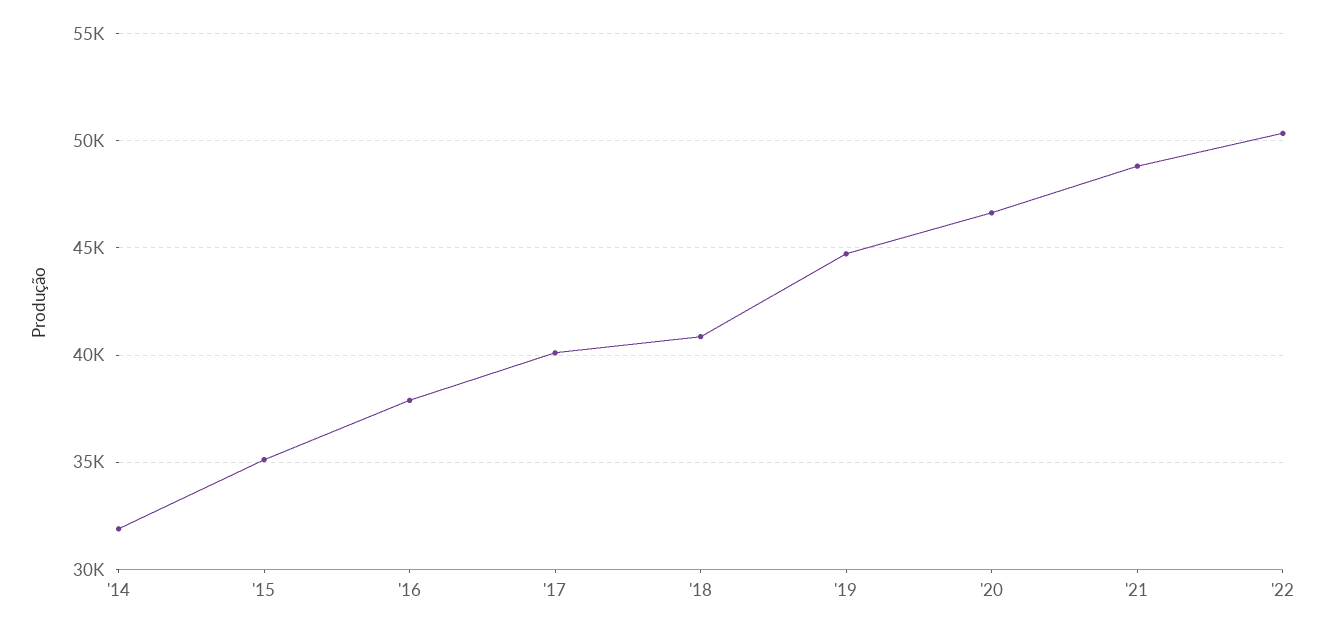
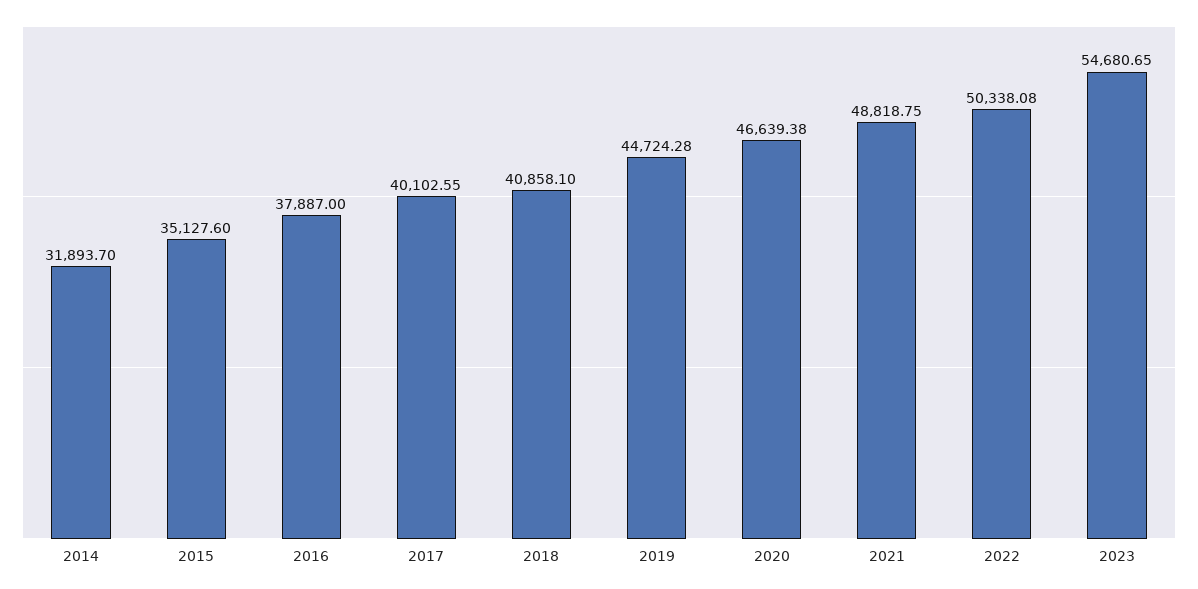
2023: none -> 54680.65

